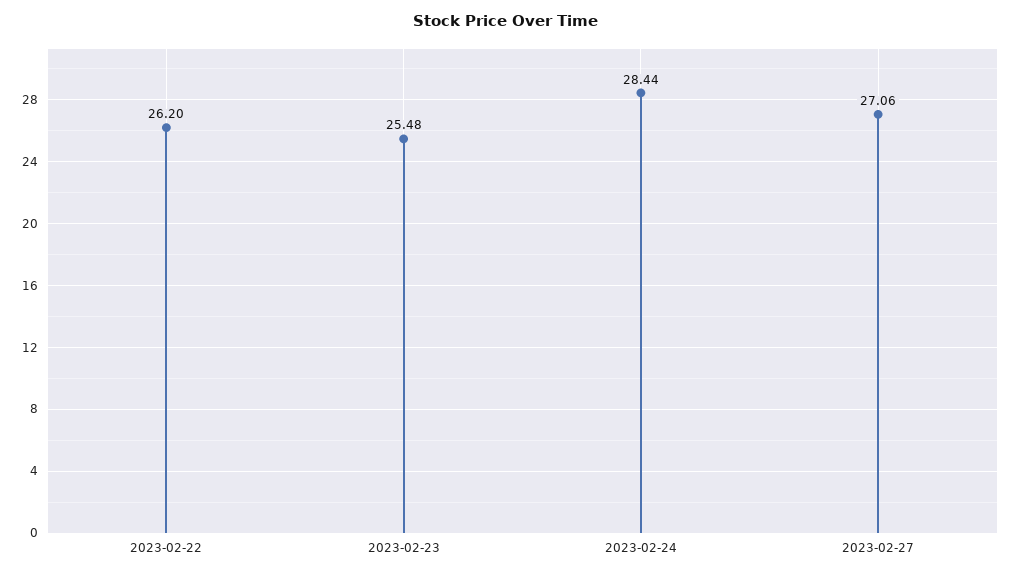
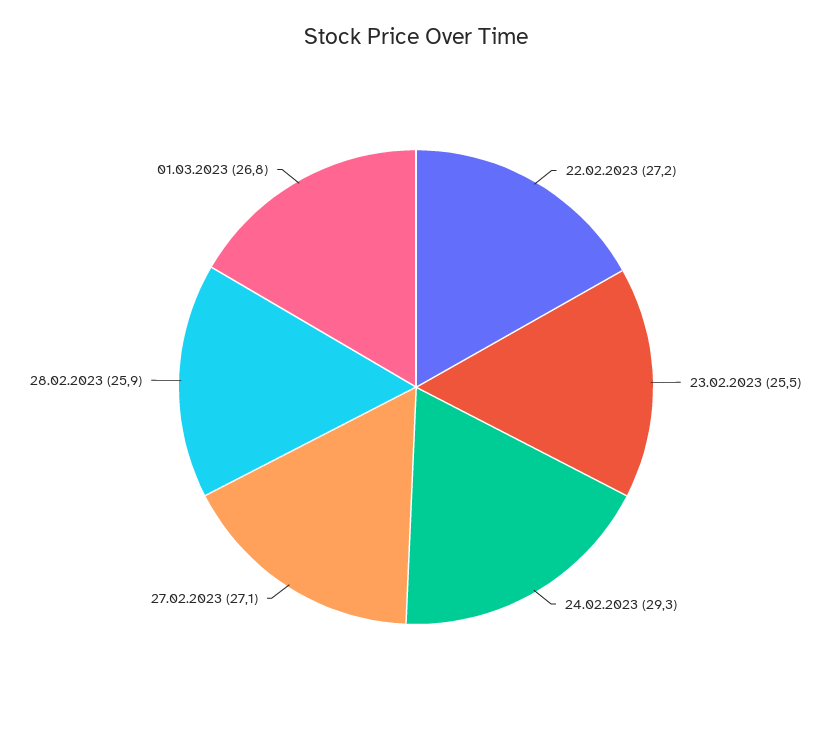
2023-02-22: 26.2 -> 27.2
2023-02-24: 28.44 -> 29.3
28.02.2023: none -> 25.9
01.03.2023: none -> 26.8

